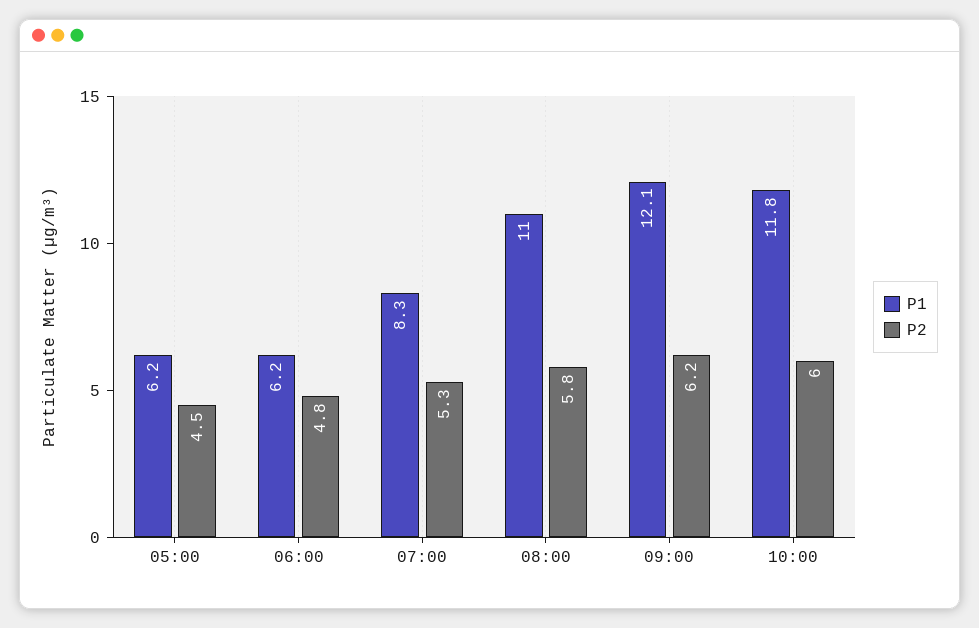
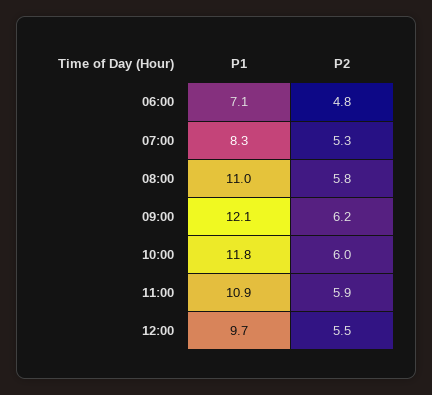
P1, 05:00: 6.2 -> none
P2, 05:00: 4.5 -> none
P1, 06:00: 6.2 -> 7.1
P1, 11:00: none -> 10.9
P2, 11:00: none -> 5.9
P1, 12:00: none -> 9.7
P2, 12:00: none -> 5.5

